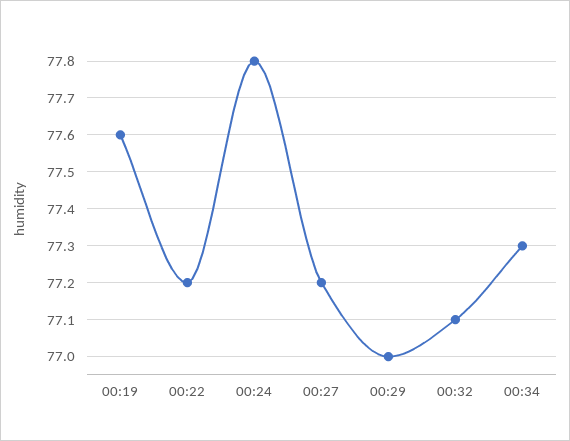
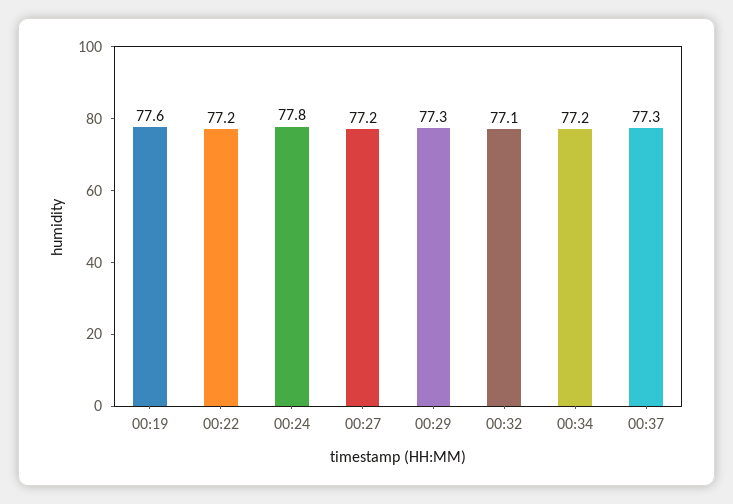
00:29: 77 -> 77.3
00:34: 77.3 -> 77.2
00:37: none -> 77.3

